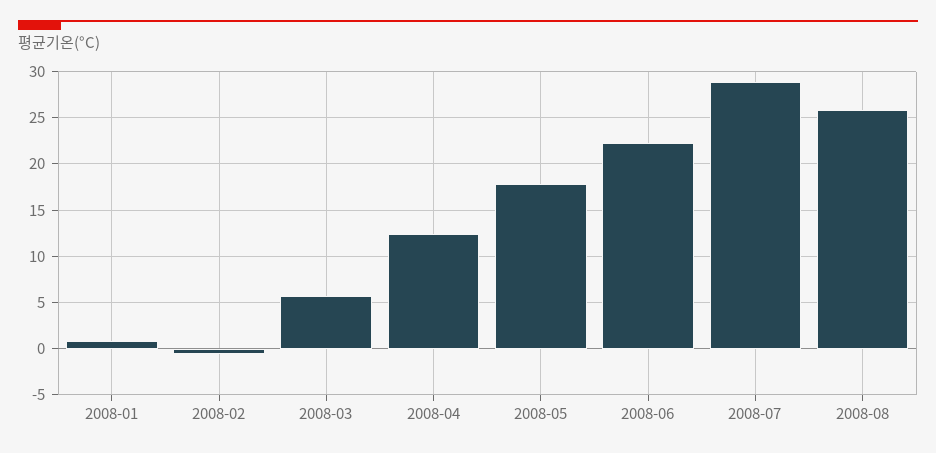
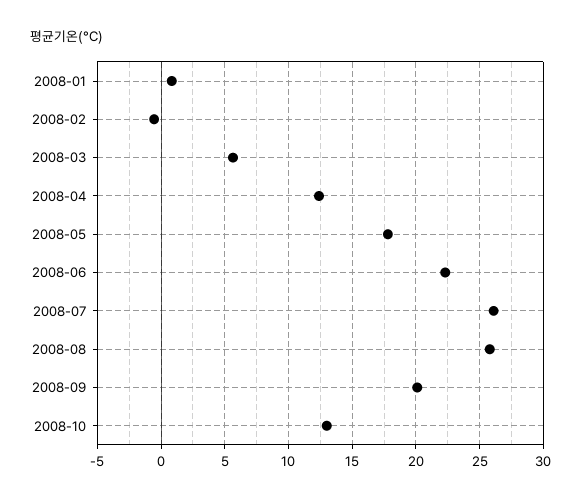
2008-07: 29 -> 26
2008-09: none -> 20
2008-10: none -> 13

